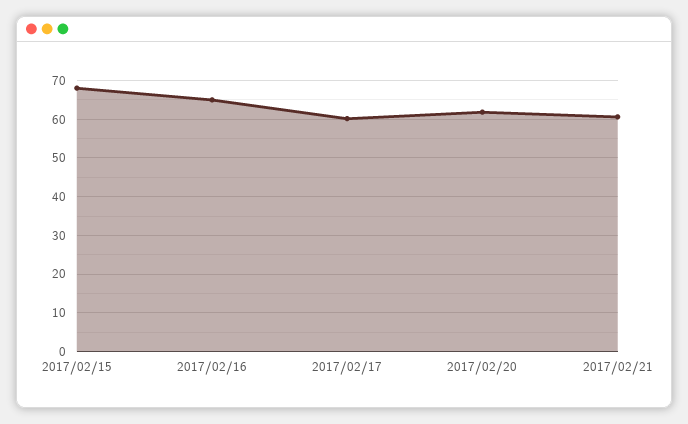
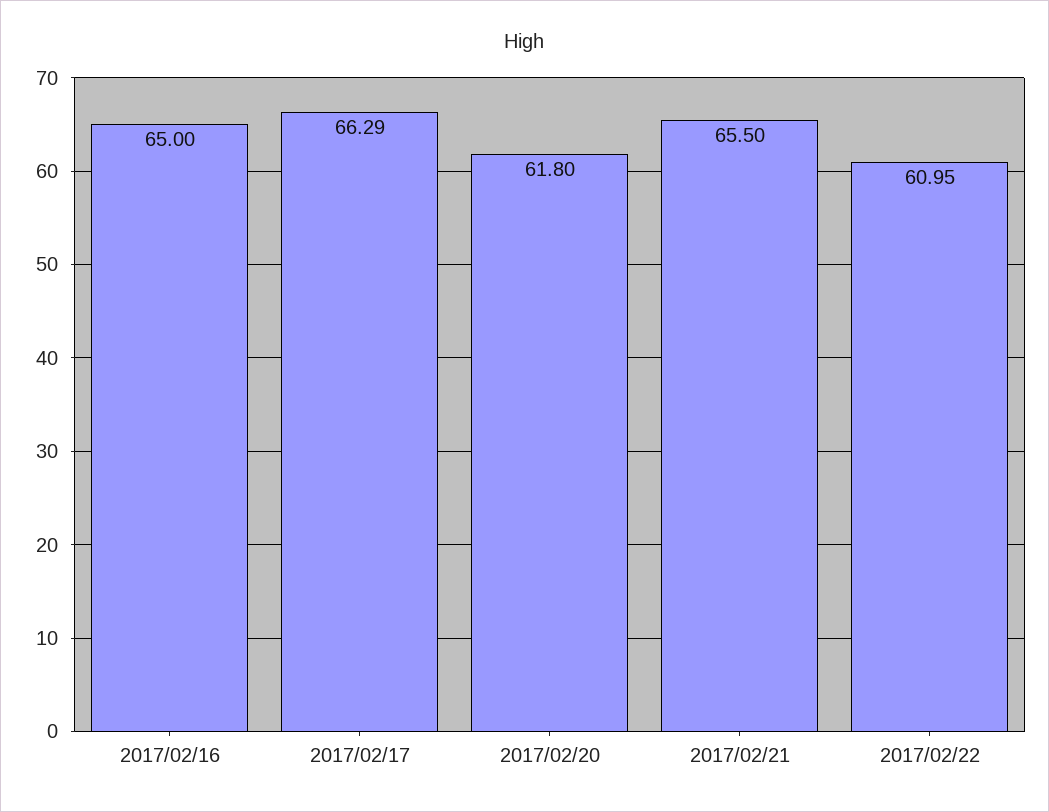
2017/02/15: 68 -> none
2017/02/17: 60 -> 66.29
2017/02/21: 60 -> 65.5
2017/02/22: none -> 60.95

